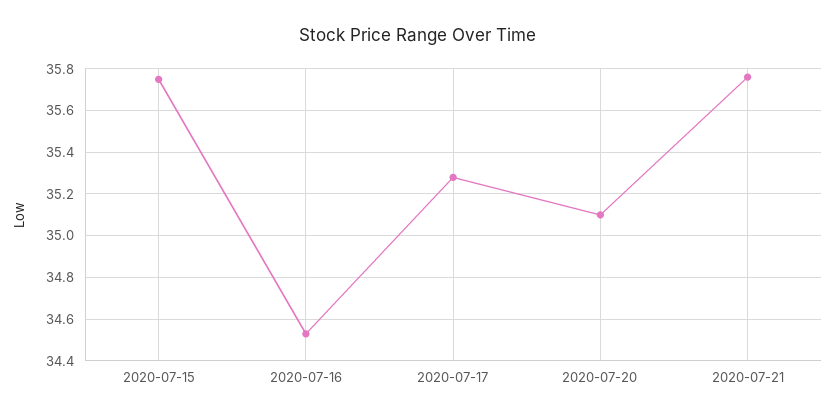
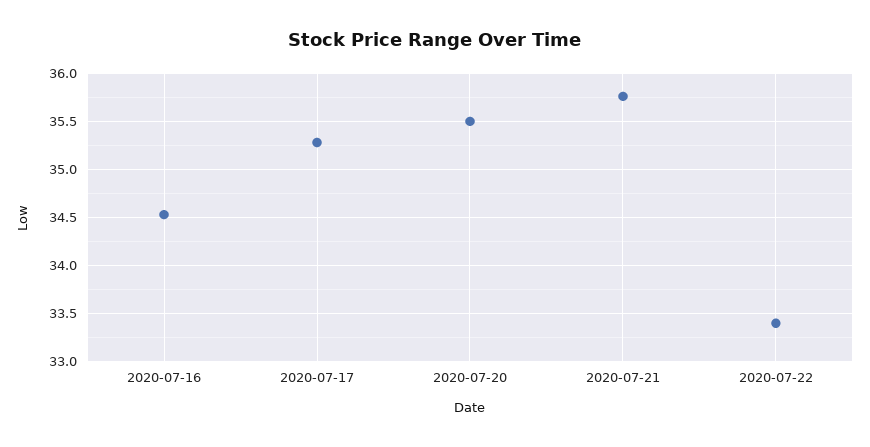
2020-07-15: 35.75 -> none
2020-07-20: 35.1 -> 35.5
2020-07-22: none -> 33.4

